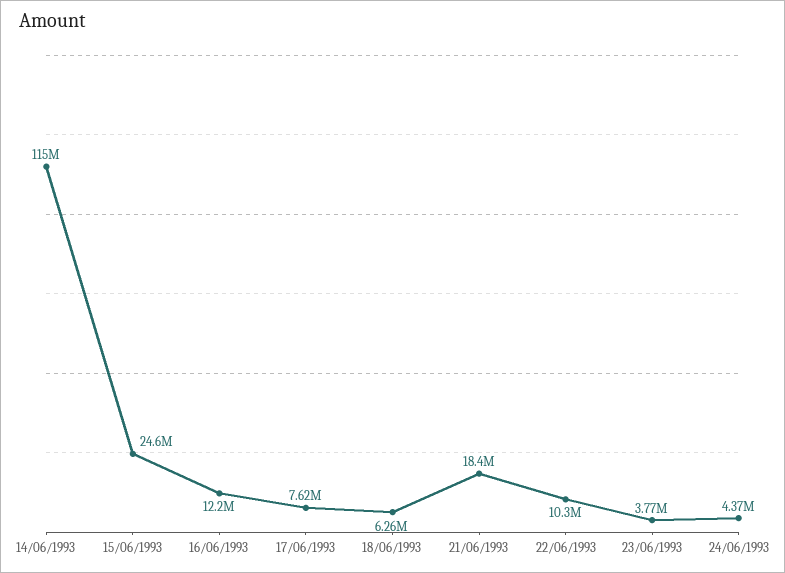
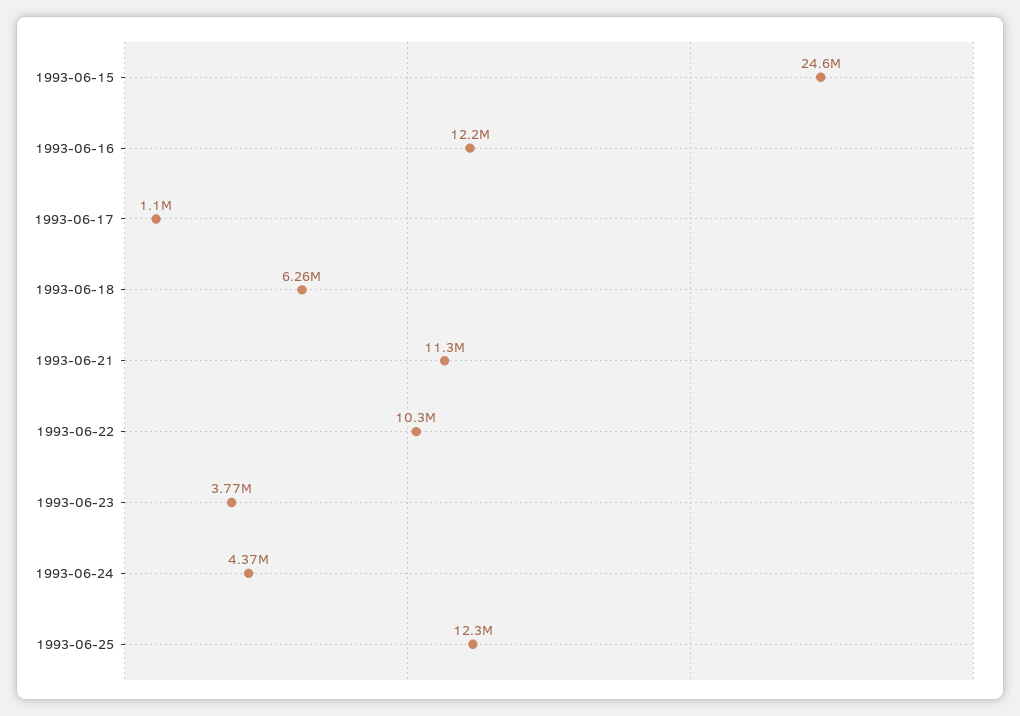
14/06/1993: 115000000 -> none
17/06/1993: 7620000 -> 1100000
21/06/1993: 18400000 -> 11300000
1993-06-25: none -> 12300000

